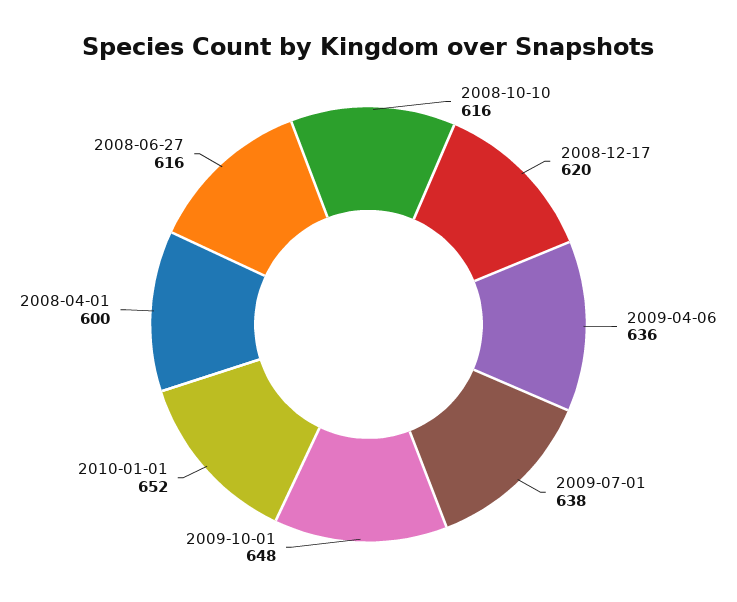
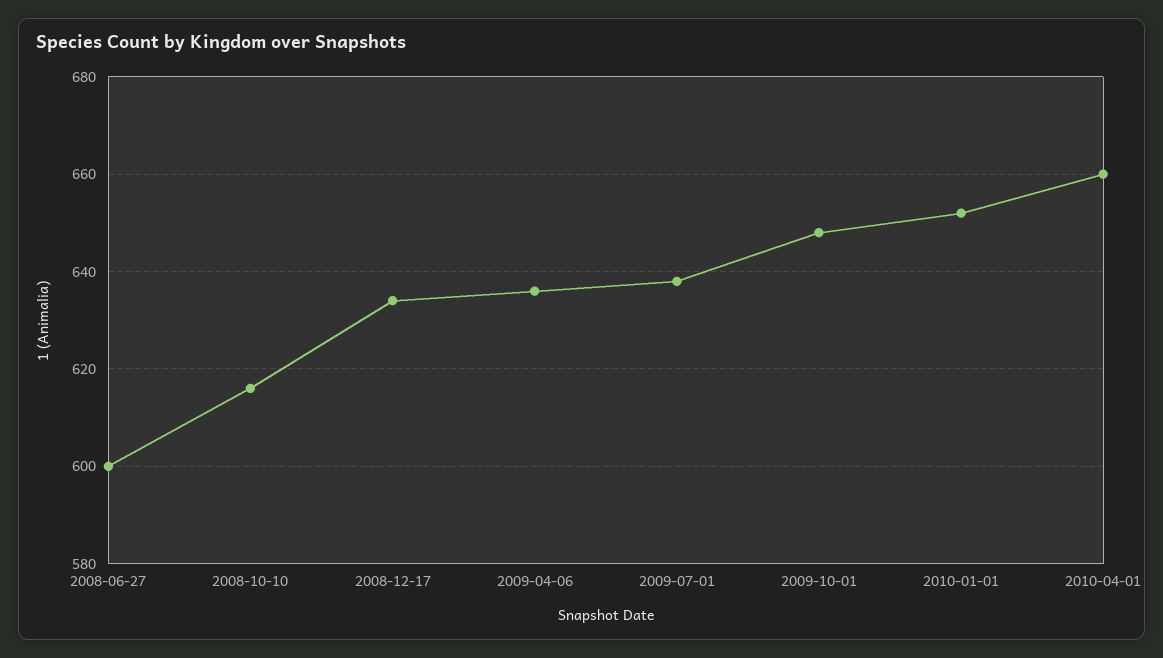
2008-12-17: 620 -> 635
2008-04-01: 600 -> none
2008-06-27: 616 -> 600
2010-04-01: none -> 660

